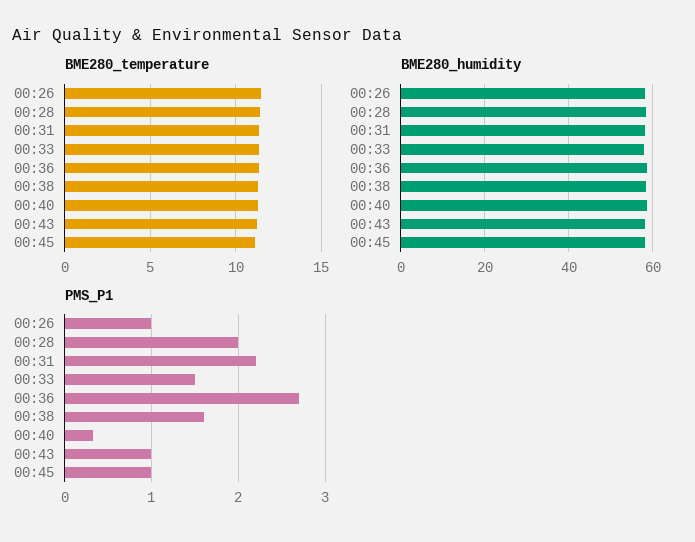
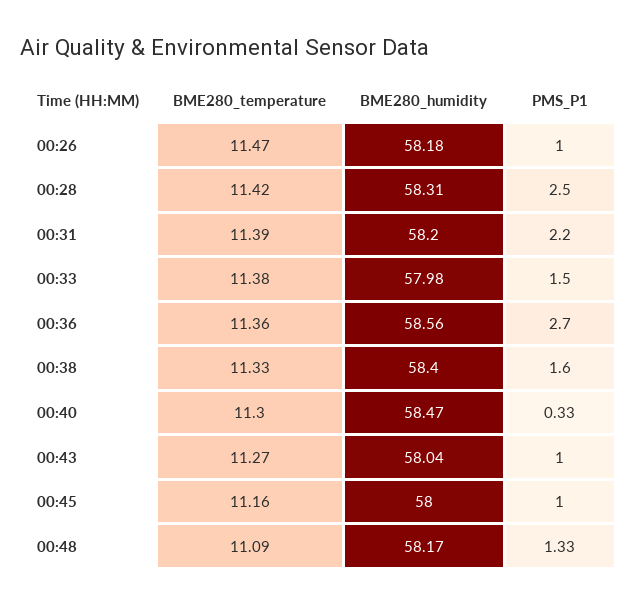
PMS_P1, 00:28: 2 -> 2.5
BME280_temperature, 00:48: none -> 11.09
BME280_humidity, 00:48: none -> 58.17
PMS_P1, 00:48: none -> 1.33

